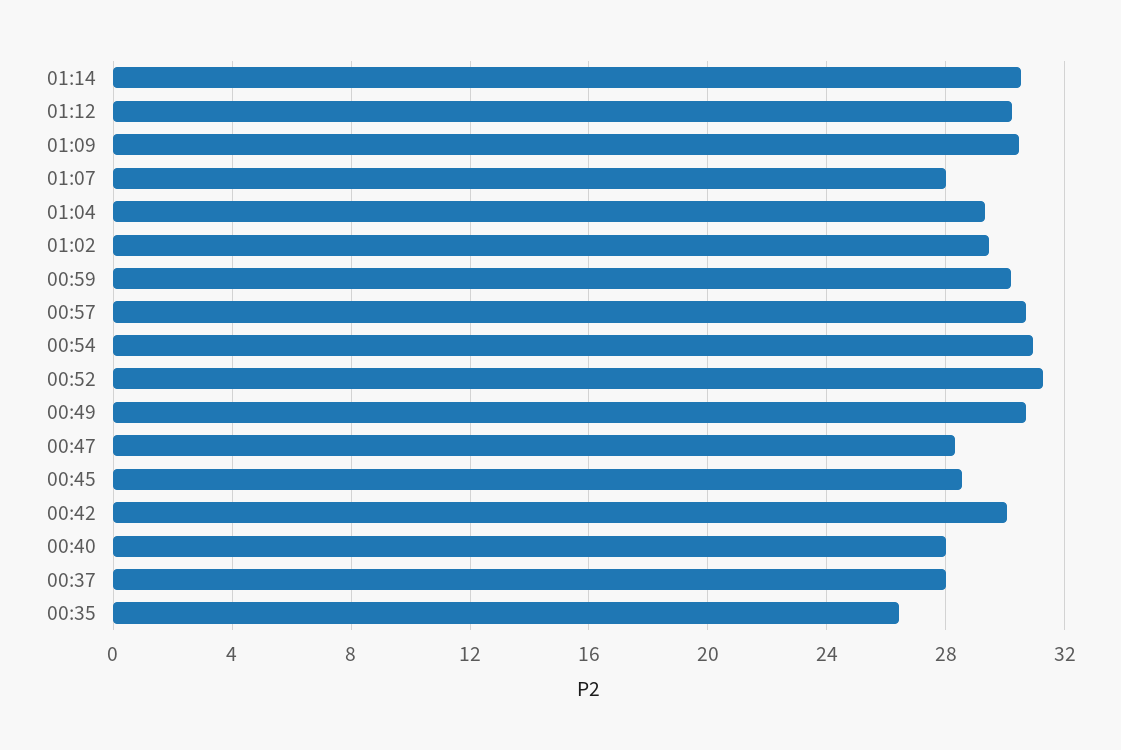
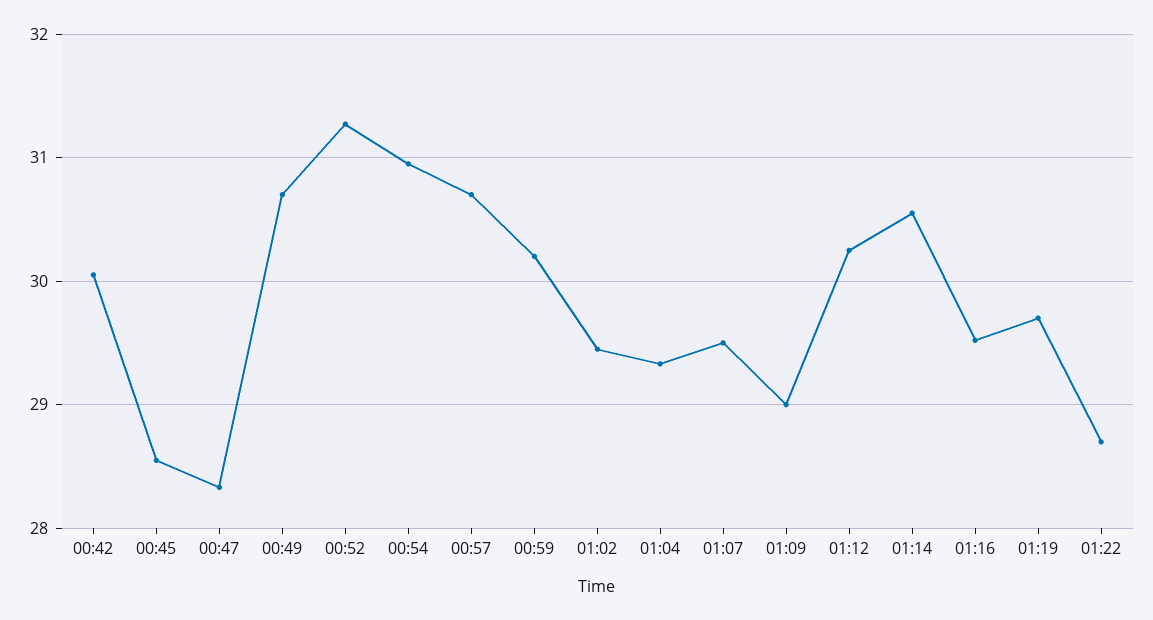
01:09: 30.5 -> 29
01:07: 28 -> 29.5
00:40: 28 -> none
00:37: 28 -> none
00:35: 26.5 -> none
01:16: none -> 29.5
01:19: none -> 29.7
01:22: none -> 28.7

